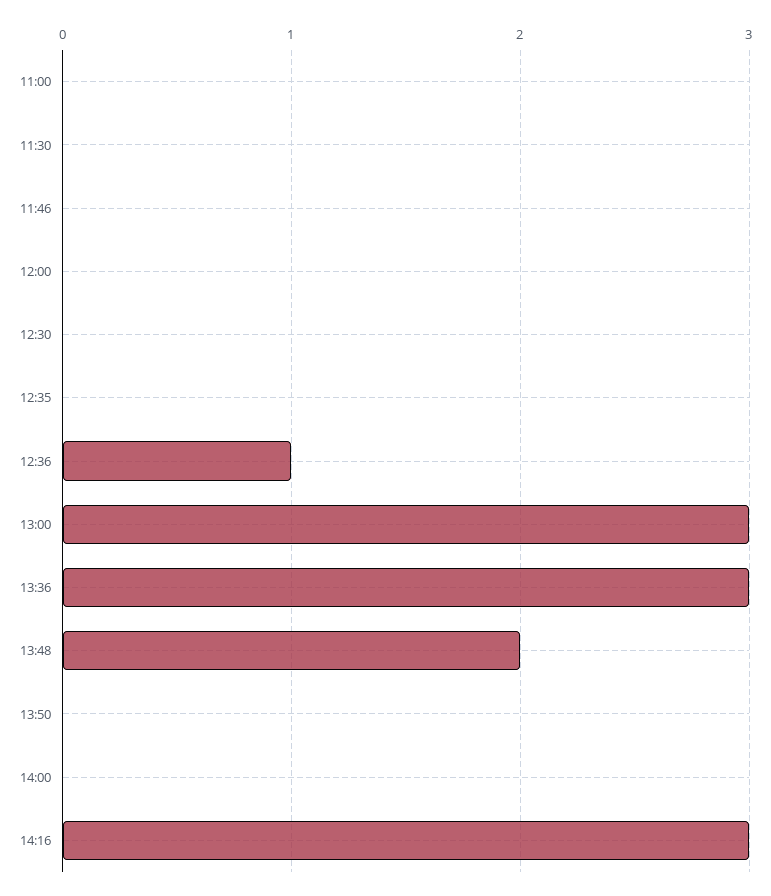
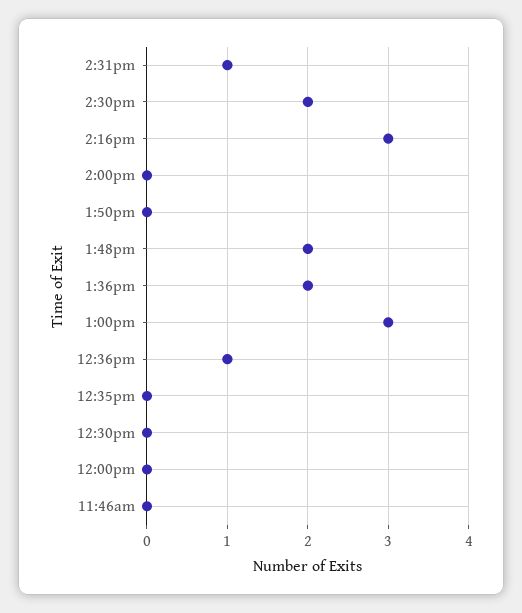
11:00: 0 -> none
11:30: 0 -> none
13:36: 3 -> 2
2:31pm: none -> 1
2:30pm: none -> 2

